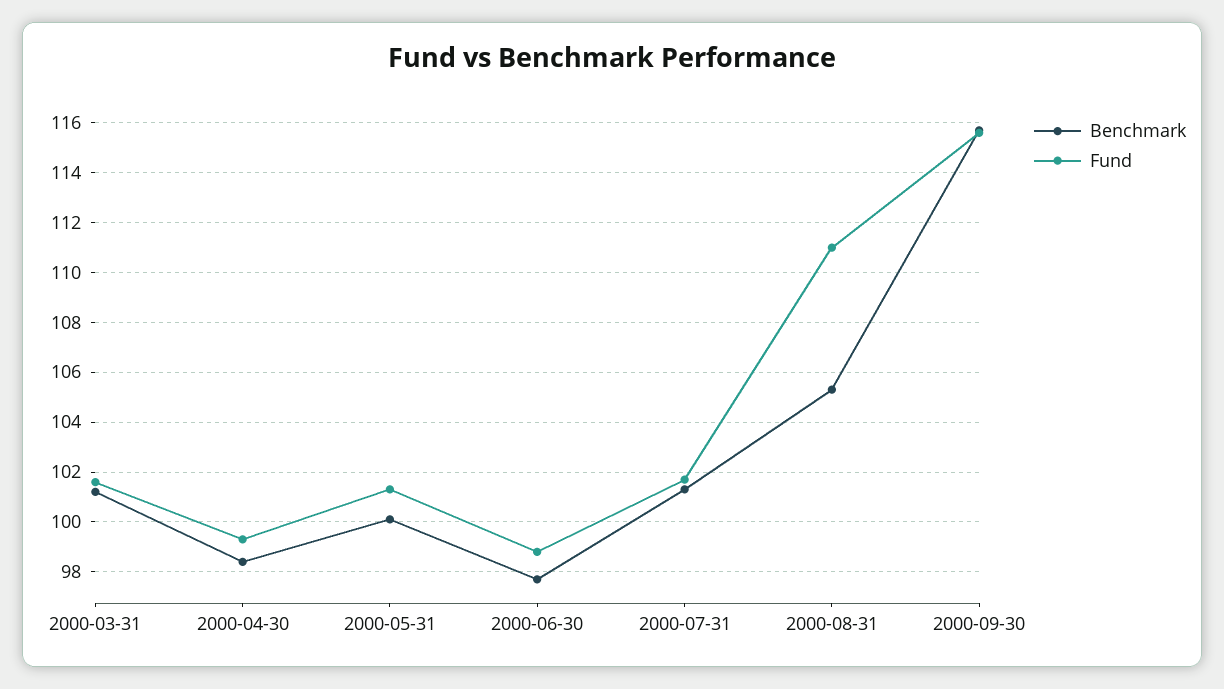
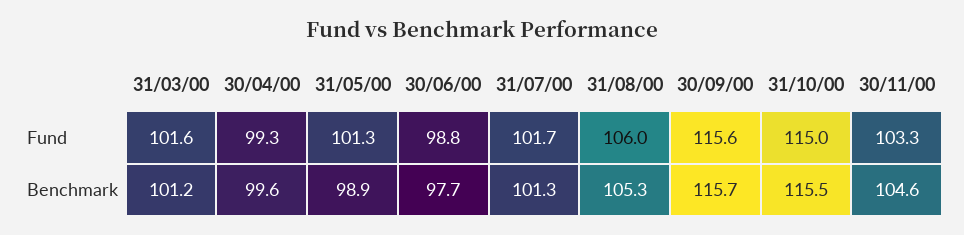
Benchmark, 2000-04-30: 98.5 -> 99.6
Benchmark, 2000-05-31: 100 -> 98.9
Fund, 2000-08-31: 111 -> 106
Fund, 31/10/00: none -> 115
Fund, 30/11/00: none -> 103.3
Benchmark, 31/10/00: none -> 115.5
Benchmark, 30/11/00: none -> 104.6

